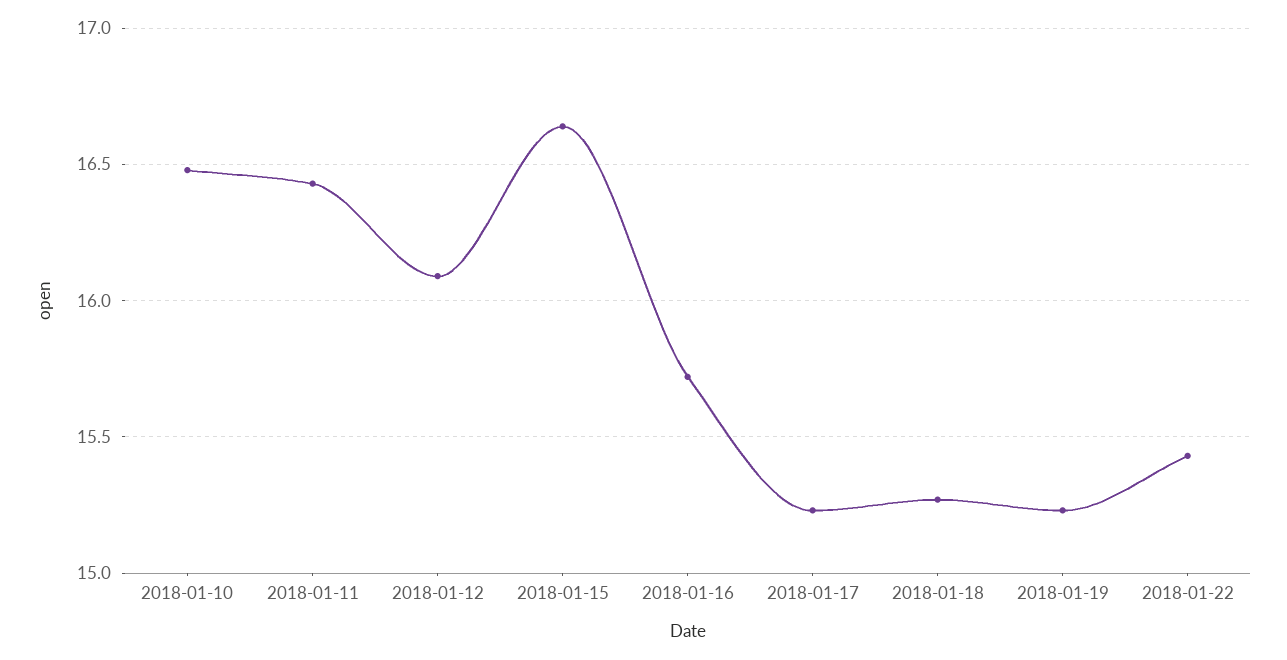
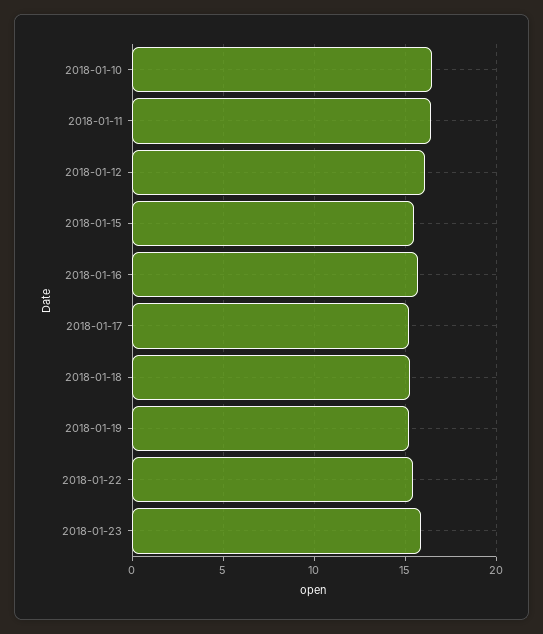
2018-01-15: 16.65 -> 15.5
2018-01-23: none -> 16

